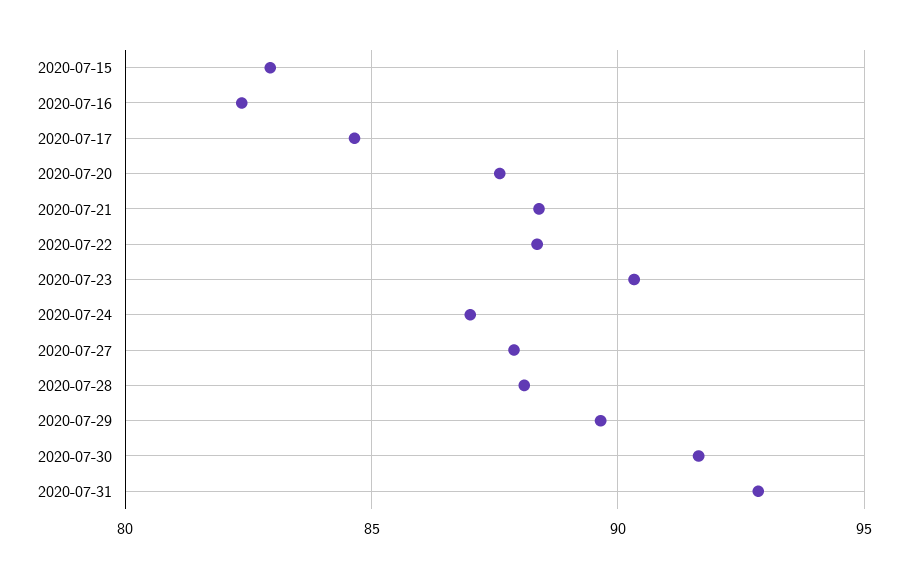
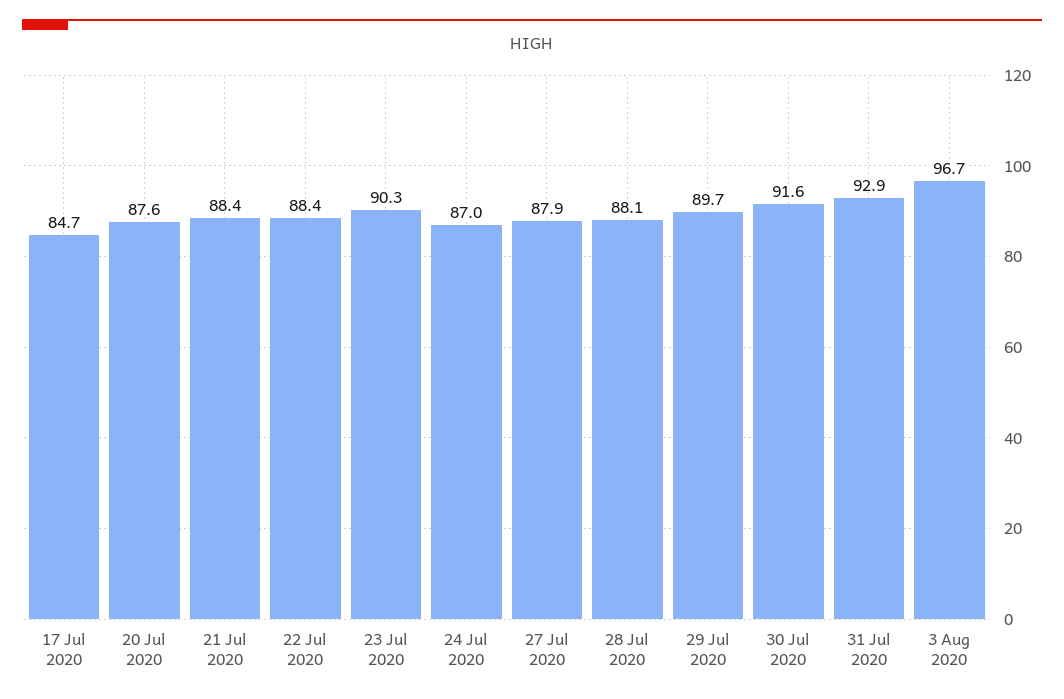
2020-07-15: 83 -> none
2020-07-16: 82.5 -> none
3 Aug 2020: none -> 96.7

